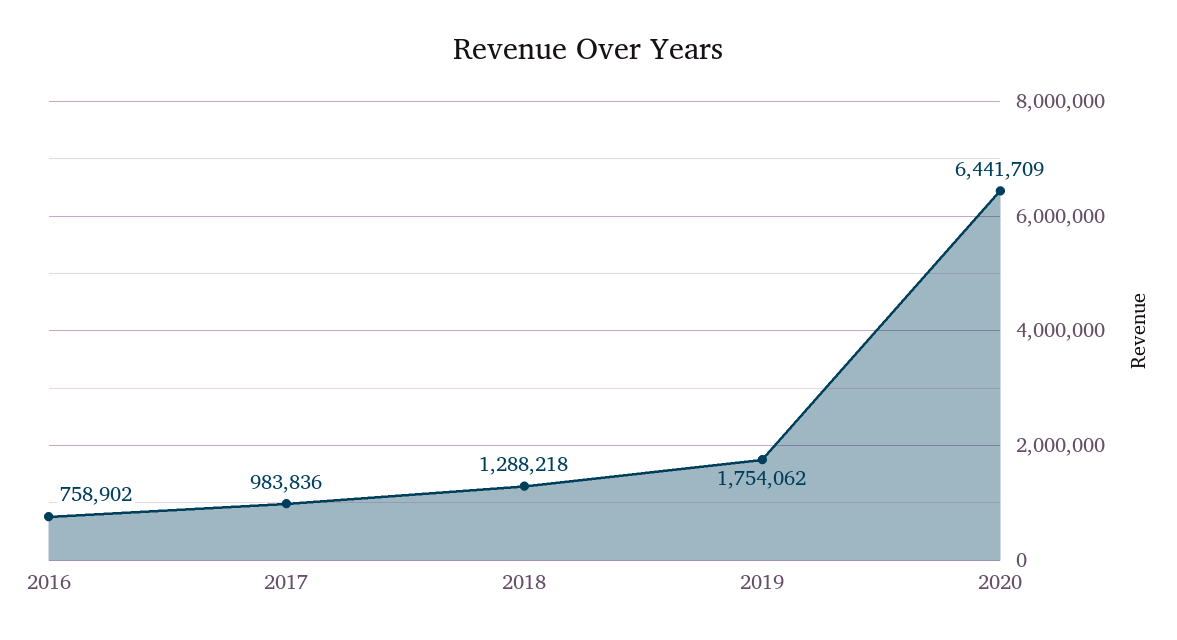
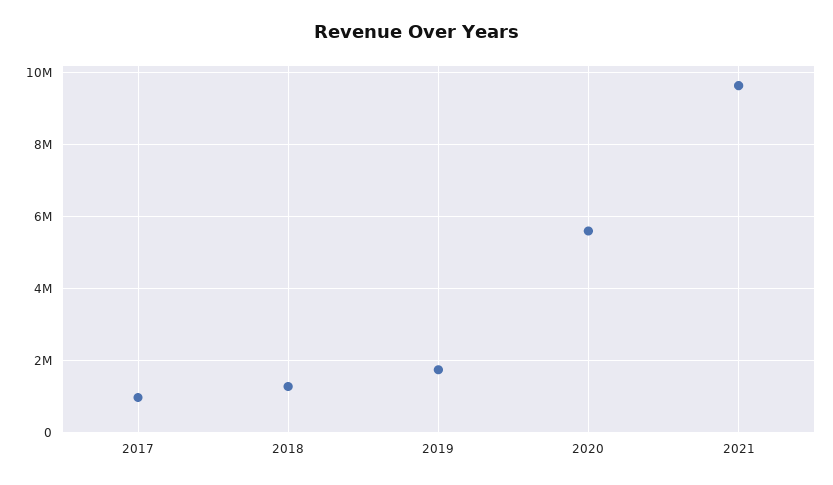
2016: 758902 -> none
2020: 6441709 -> 5600000
2021: none -> 9600000

